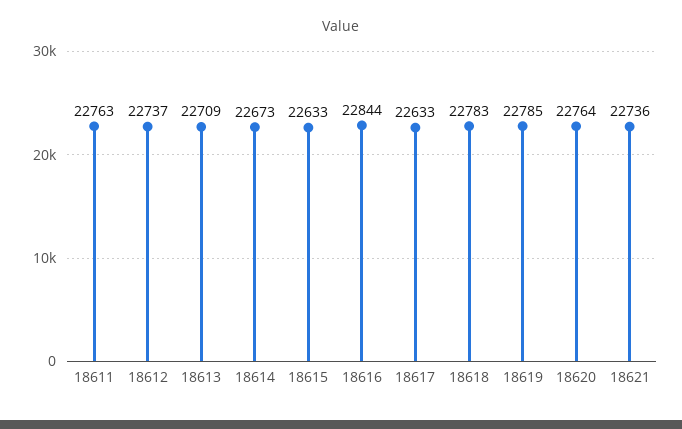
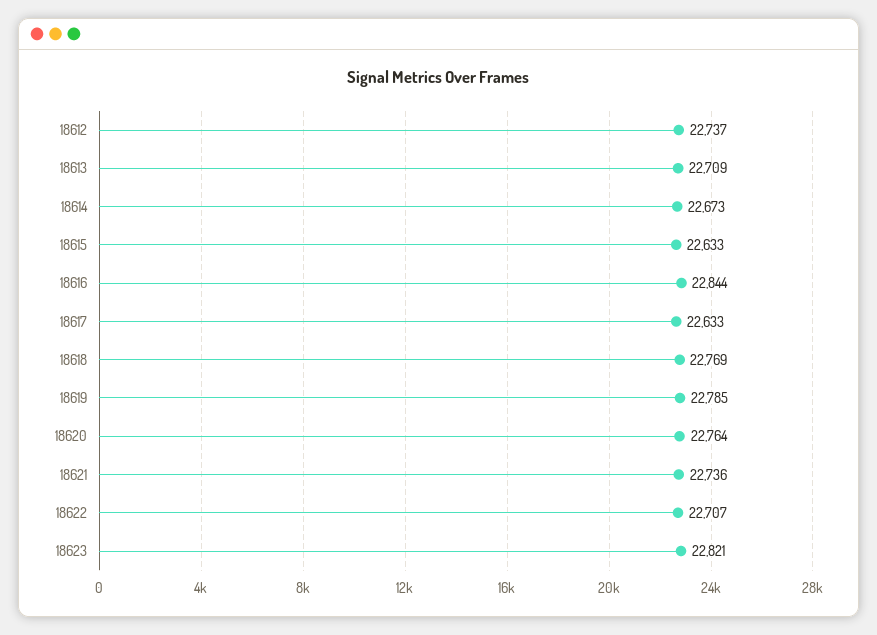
18611: 22763 -> none
18618: 22783 -> 22769
18622: none -> 22707
18623: none -> 22821

